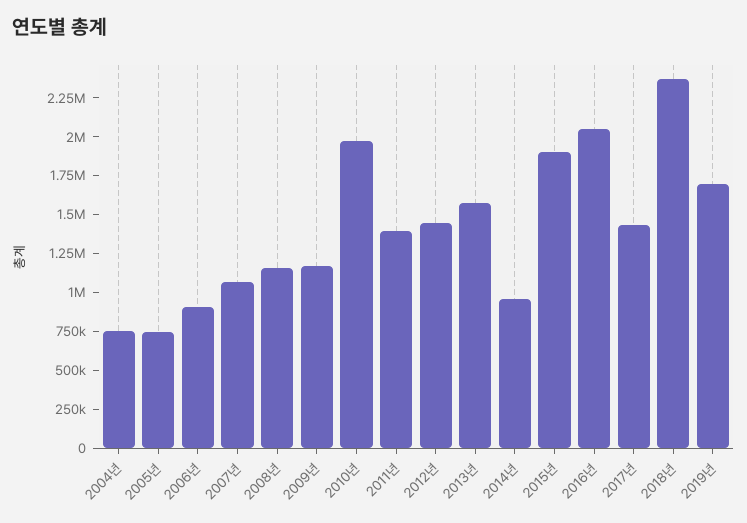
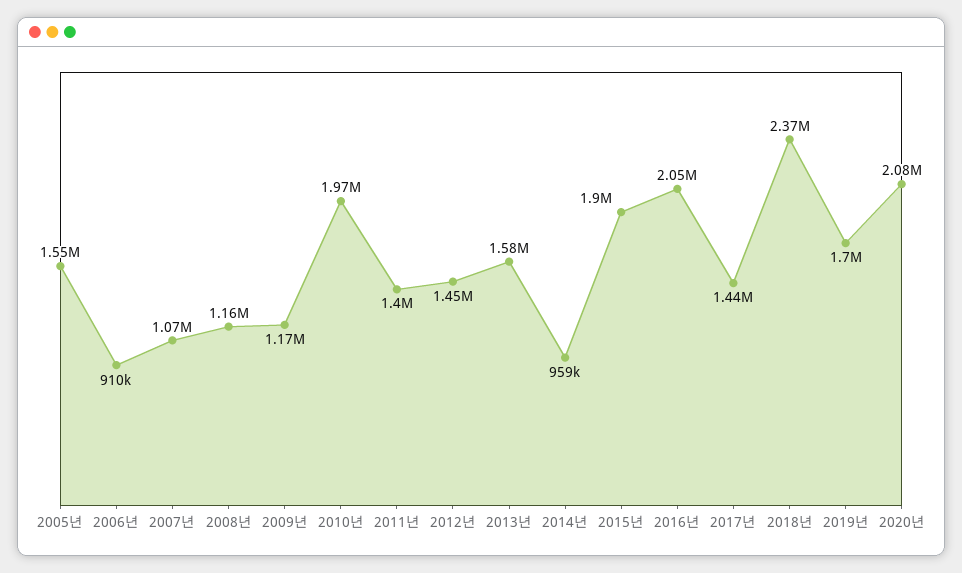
2004년: 750000 -> none
2005년: 750000 -> 1550000
2020년: none -> 2080000

